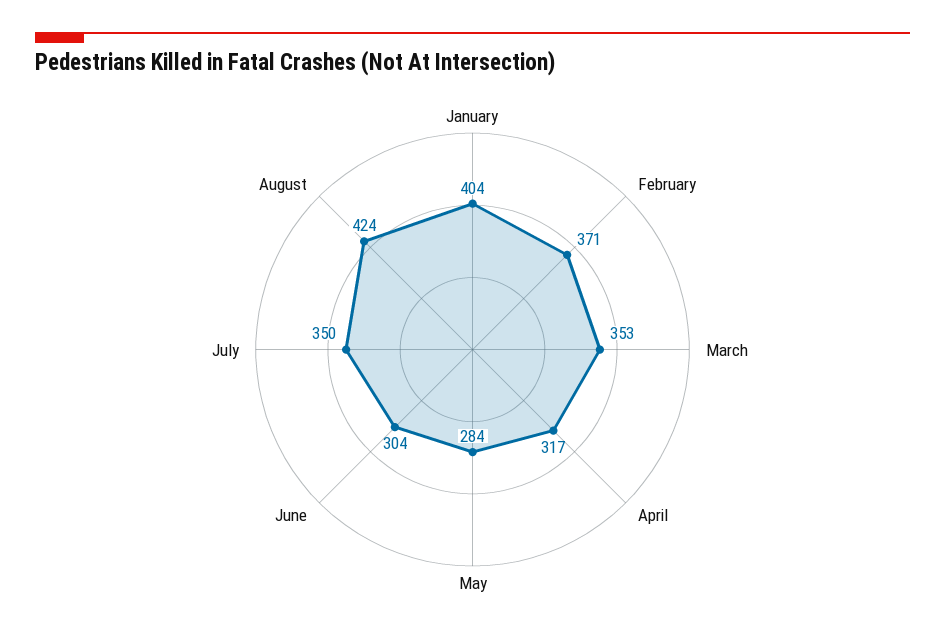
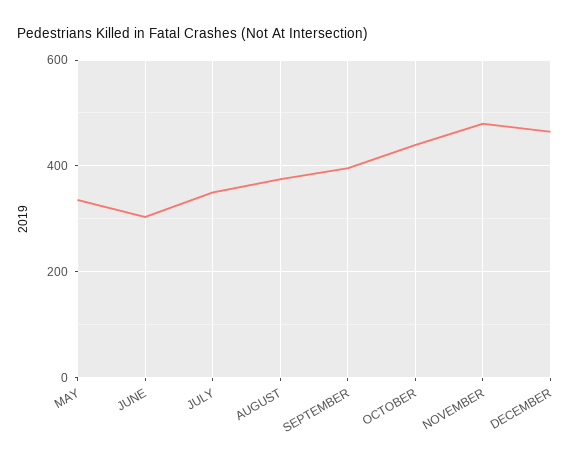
January: 404 -> none
February: 371 -> none
March: 353 -> none
April: 317 -> none
May: 284 -> 340
August: 424 -> 380
SEPTEMBER: none -> 400
OCTOBER: none -> 440
NOVEMBER: none -> 480
DECEMBER: none -> 460

